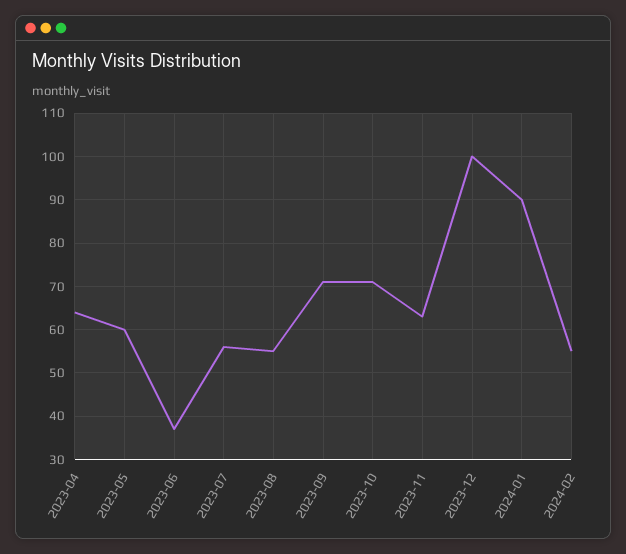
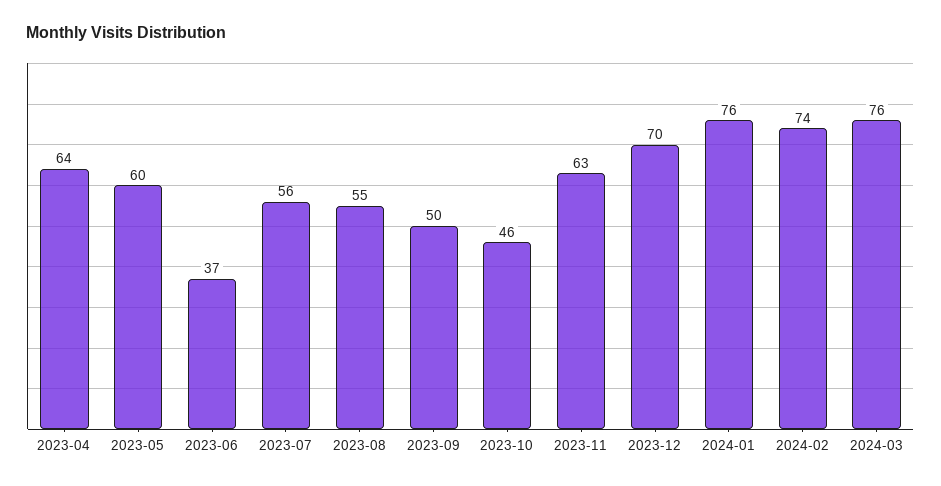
2023-09: 70 -> 50
2023-10: 70 -> 46
2023-12: 100 -> 70
2024-01: 90 -> 76
2024-02: 55 -> 74
2024-03: none -> 76

